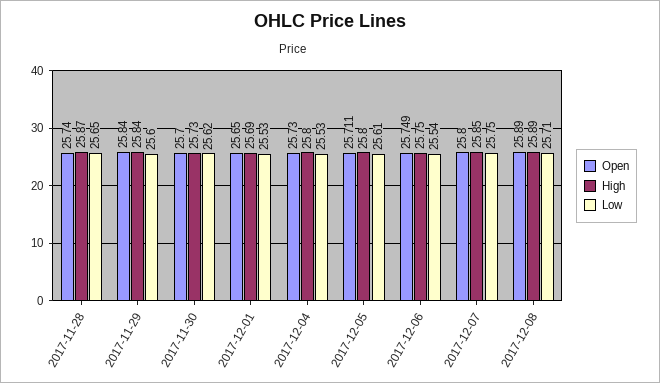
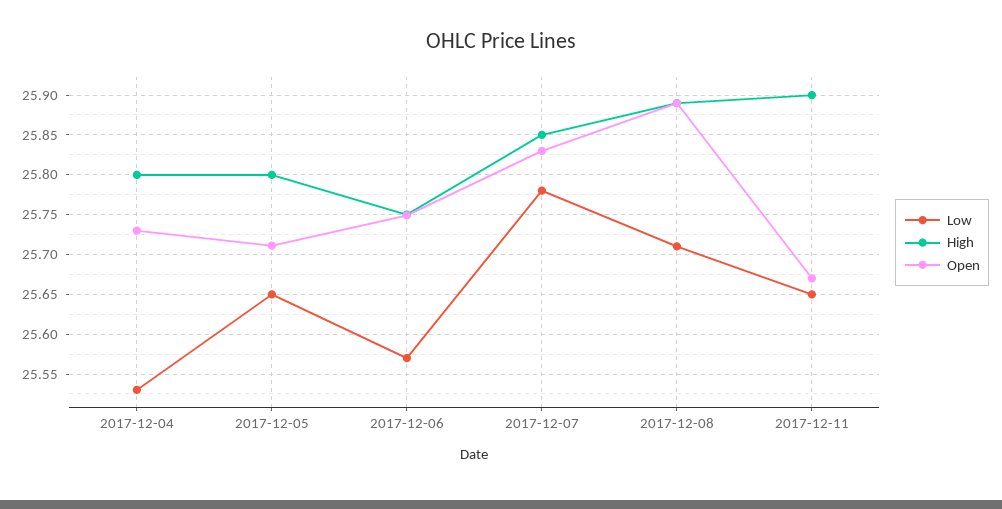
Open, 2017-11-28: 25.74 -> none
High, 2017-11-28: 25.87 -> none
Low, 2017-11-28: 25.65 -> none
Open, 2017-11-29: 25.84 -> none
High, 2017-11-29: 25.84 -> none
Low, 2017-11-29: 25.6 -> none
Open, 2017-11-30: 25.7 -> none
High, 2017-11-30: 25.73 -> none
Low, 2017-11-30: 25.62 -> none
Open, 2017-12-01: 25.65 -> none
High, 2017-12-01: 25.69 -> none
Low, 2017-12-01: 25.53 -> none
Low, 2017-12-05: 25.61 -> 25.65
Low, 2017-12-06: 25.54 -> 25.57
Open, 2017-12-07: 25.8 -> 25.83
Low, 2017-12-07: 25.75 -> 25.78
Low, 2017-12-11: none -> 25.65
High, 2017-12-11: none -> 25.9
Open, 2017-12-11: none -> 25.67

